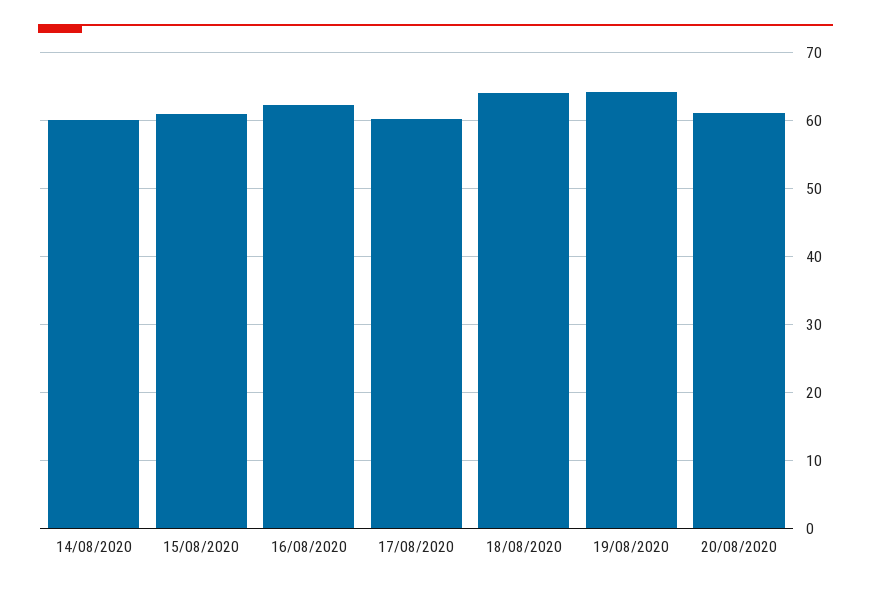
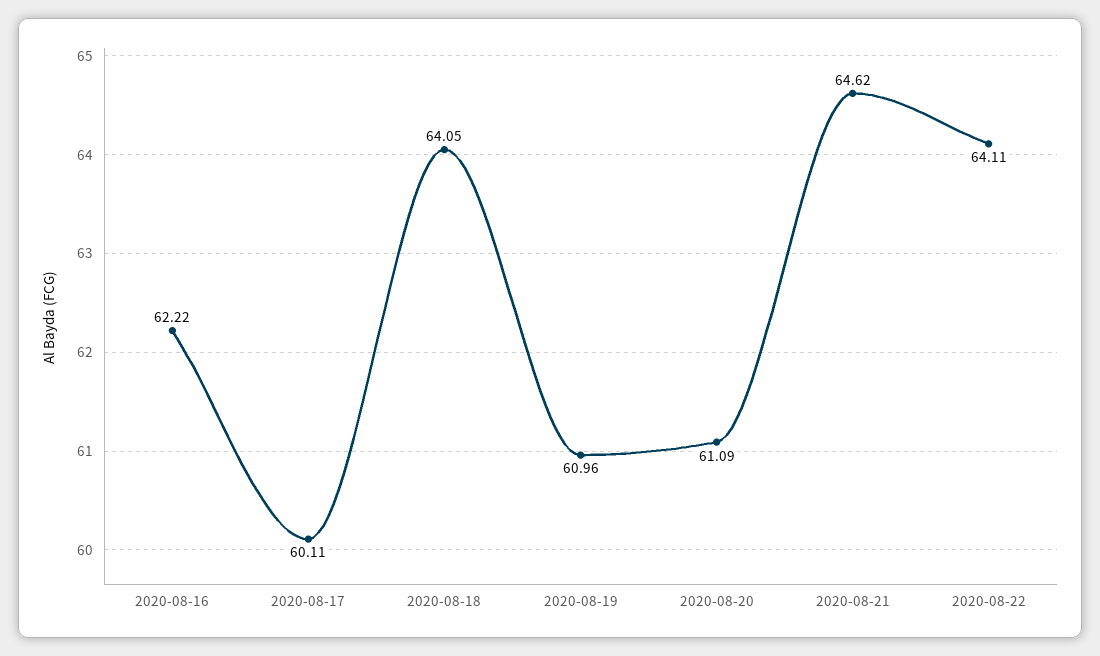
14/08/2020: 60 -> none
15/08/2020: 61 -> none
19/08/2020: 64 -> 60.96
2020-08-21: none -> 64.62
2020-08-22: none -> 64.11

